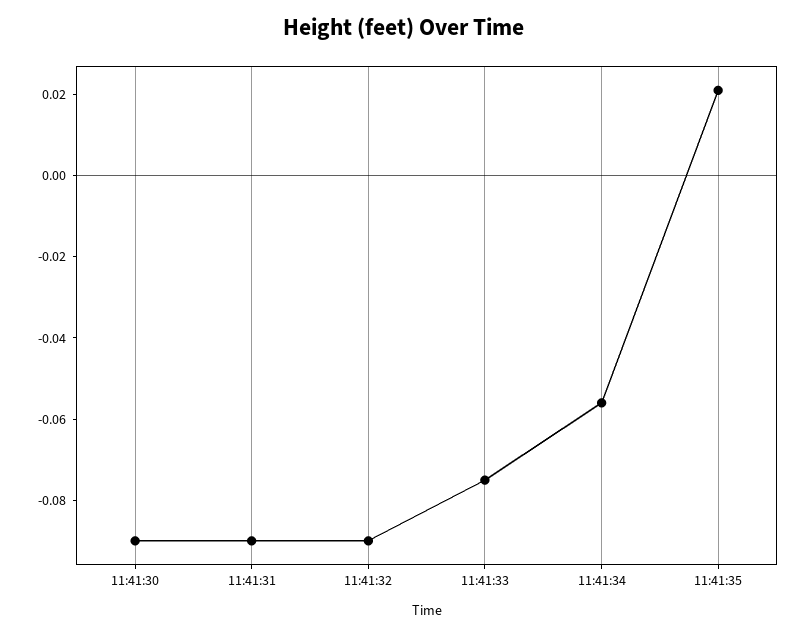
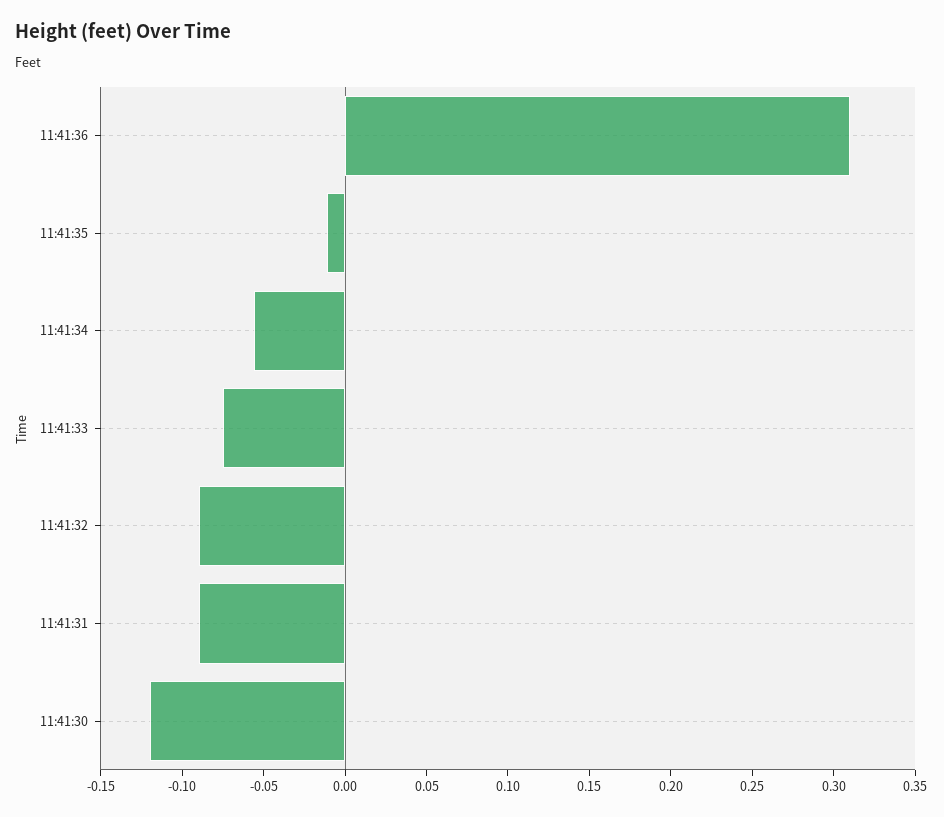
11:41:30: -0.09 -> -0.12
11:41:35: 0.02 -> -0.01
11:41:36: none -> 0.31

